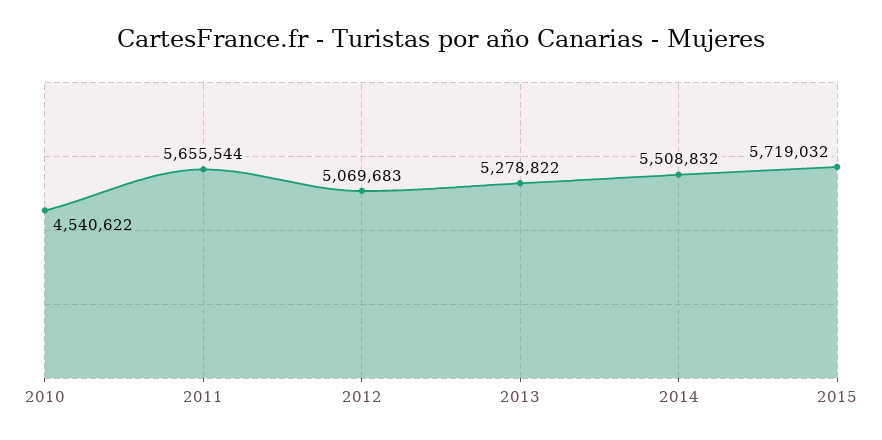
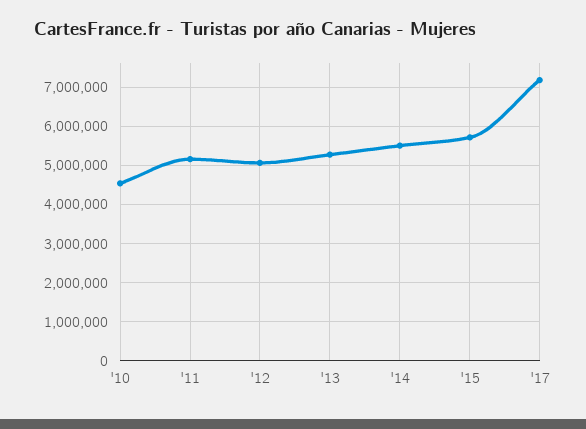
2011: 5655544 -> 5200000
'17: none -> 7200000

